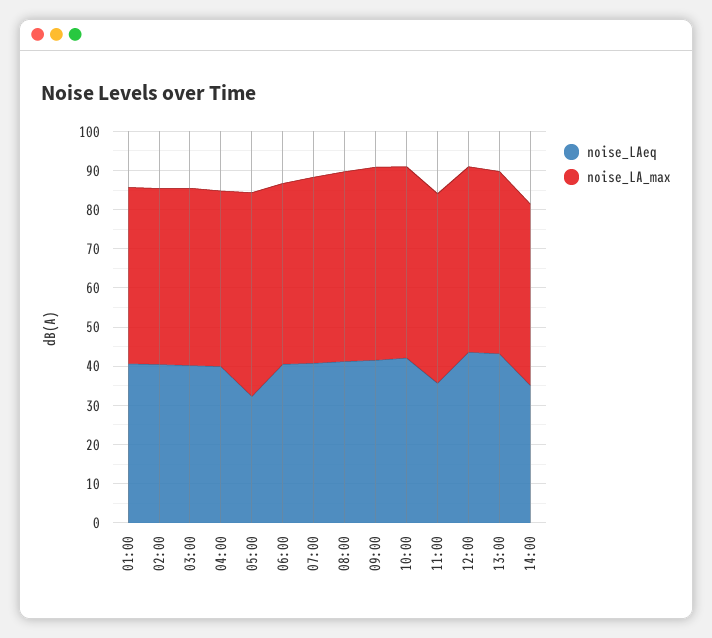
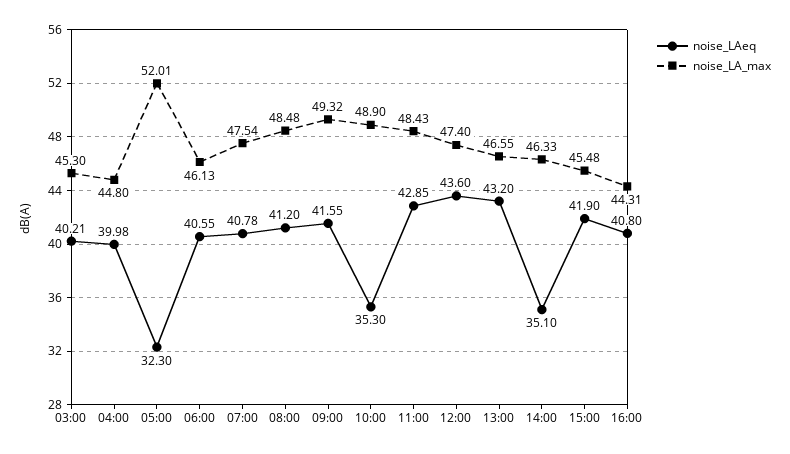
noise_LAeq, 01:00: 40 -> none
noise_LA_max, 01:00: 45 -> none
noise_LAeq, 02:00: 40 -> none
noise_LA_max, 02:00: 45 -> none
noise_LAeq, 10:00: 42.5 -> 35.3
noise_LAeq, 11:00: 35 -> 42.85
noise_LAeq, 15:00: none -> 41.9
noise_LA_max, 15:00: none -> 45.48
noise_LAeq, 16:00: none -> 40.8
noise_LA_max, 16:00: none -> 44.31

